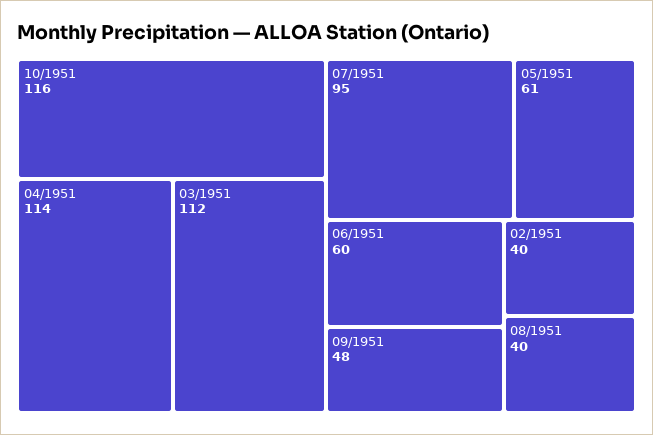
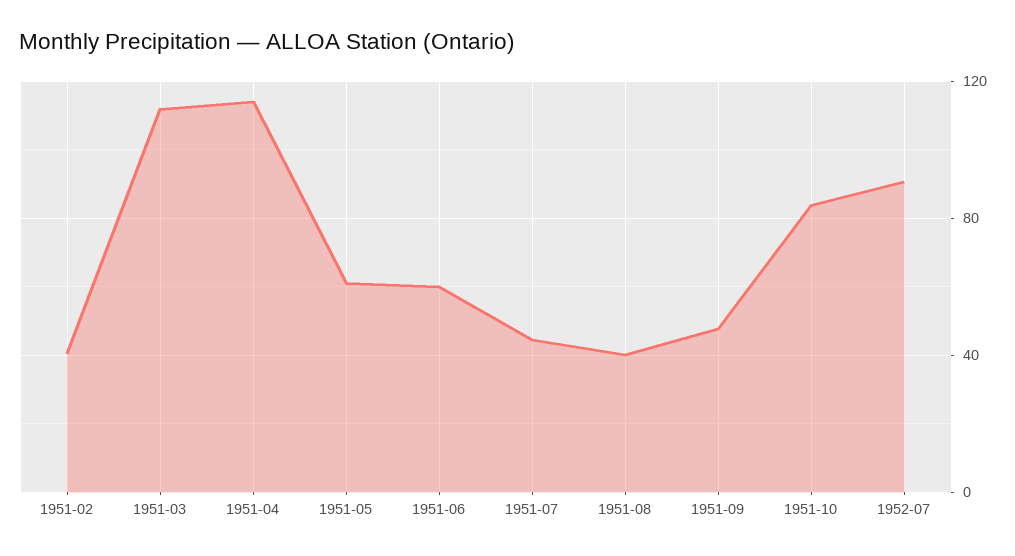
10/1951: 116 -> 85
07/1951: 95 -> 45
1952-07: none -> 90

